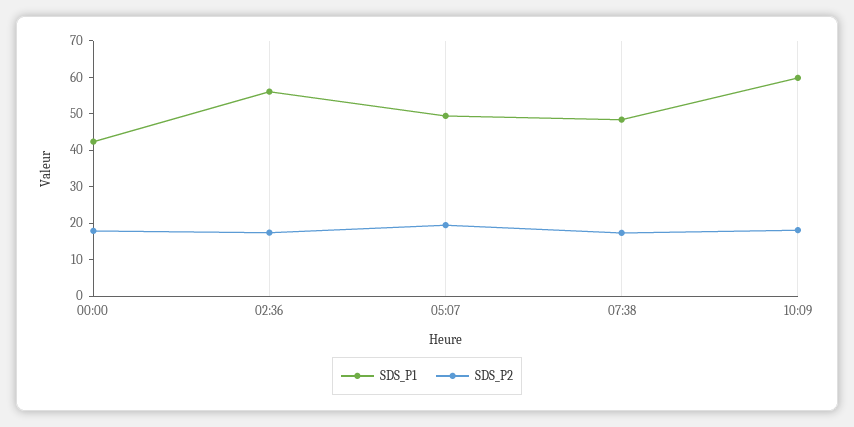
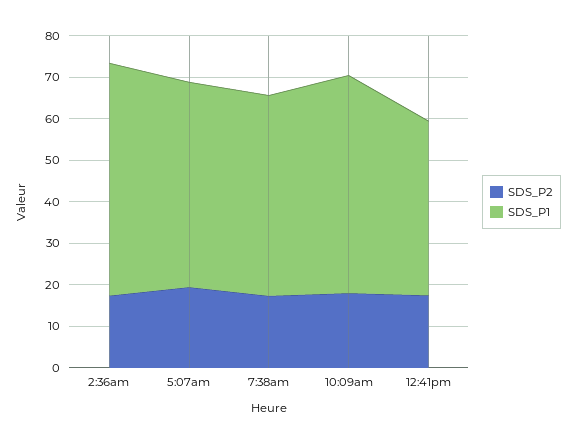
SDS_P1, 00:00: 42.5 -> none
SDS_P2, 00:00: 17.5 -> none
SDS_P1, 10:09: 60 -> 52
SDS_P2, 12:41pm: none -> 18
SDS_P1, 12:41pm: none -> 42

